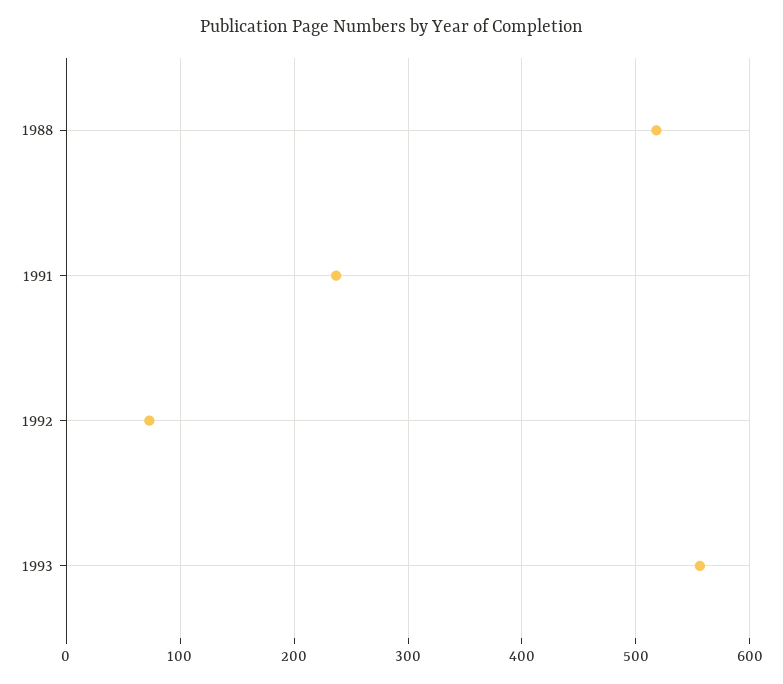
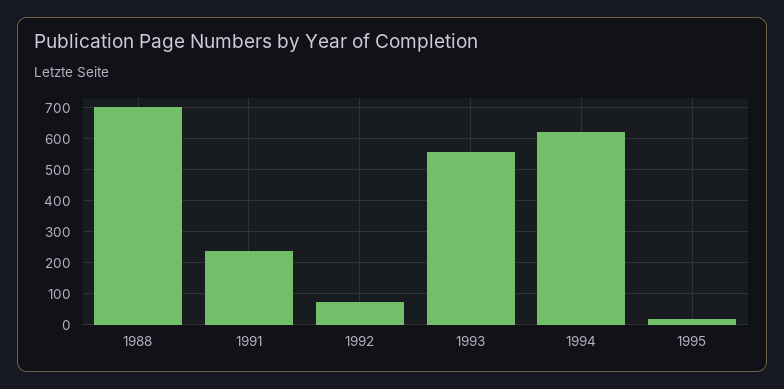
1988: 520 -> 700
1994: none -> 620
1995: none -> 20

